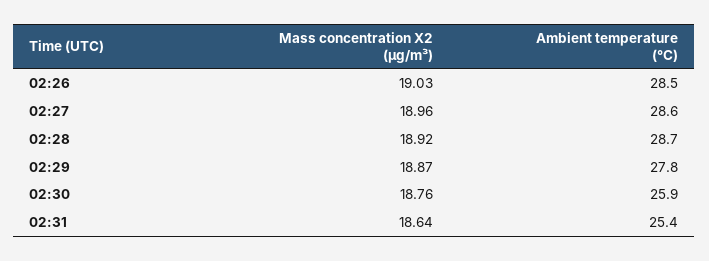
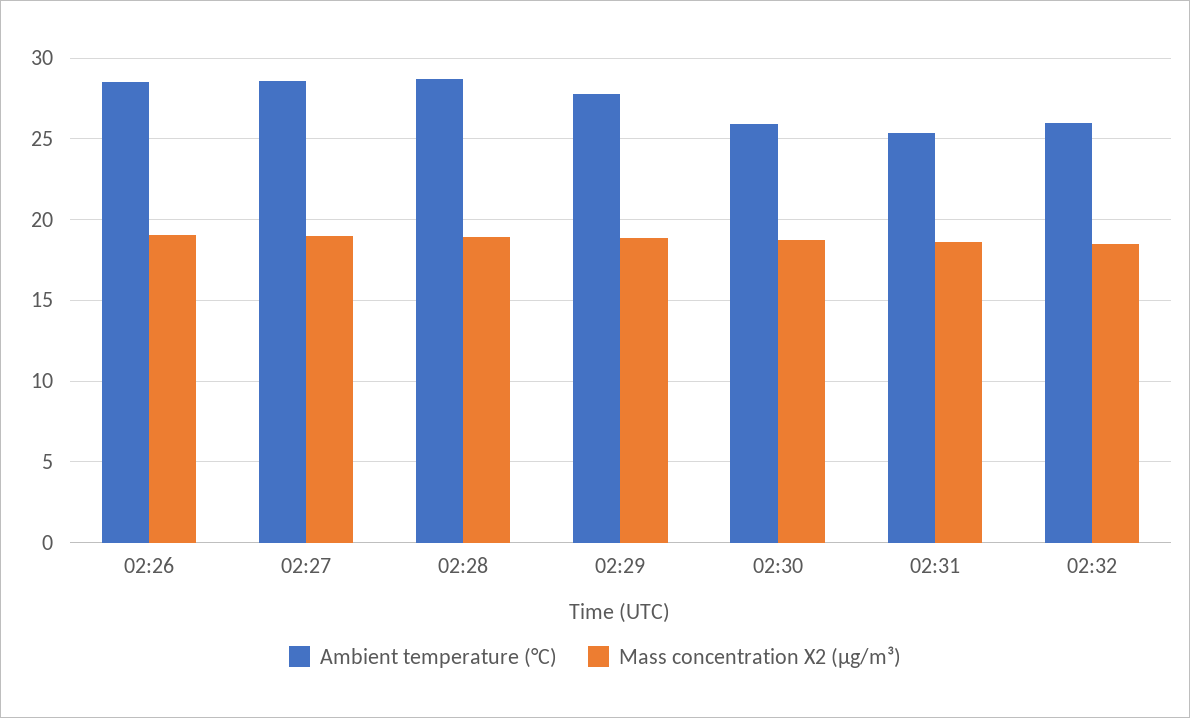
Ambient temperature (°C), 02:32: none -> 26
Mass concentration X2 (μg/m³), 02:32: none -> 18.5

